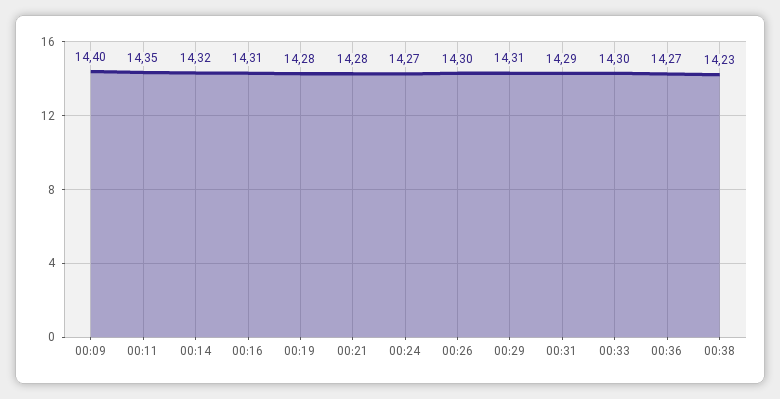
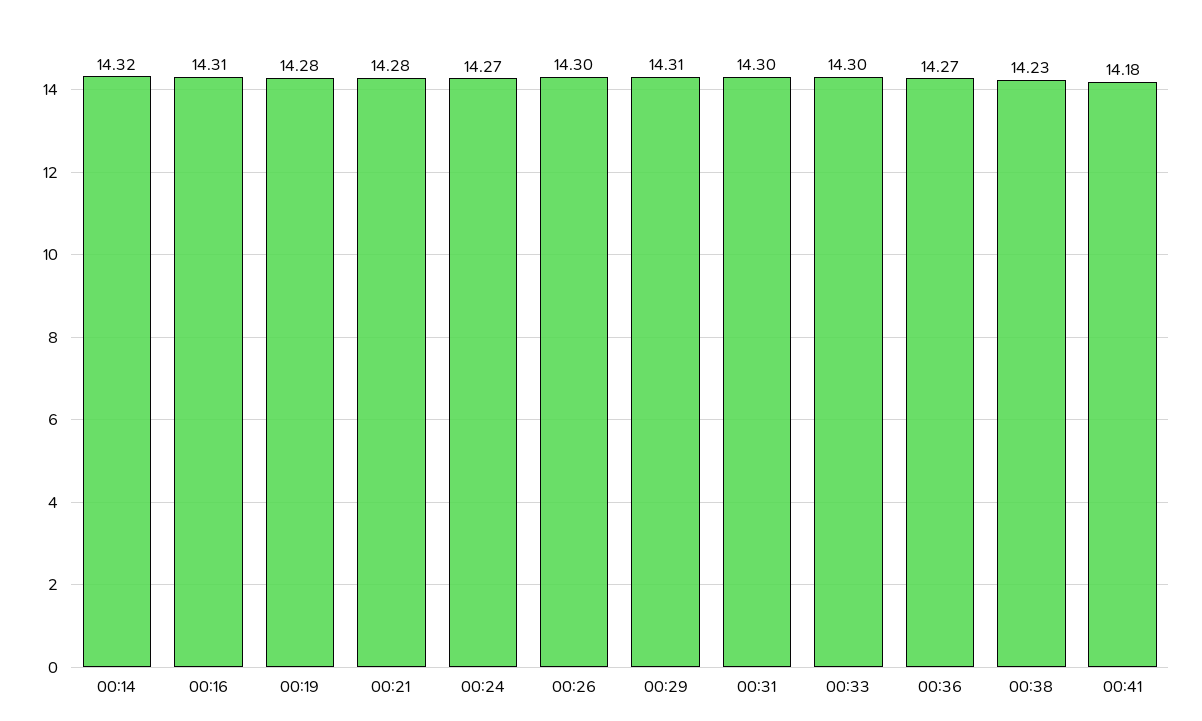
00:09: 14.4 -> none
00:11: 14.35 -> none
00:31: 14.29 -> 14.3
00:41: none -> 14.18

